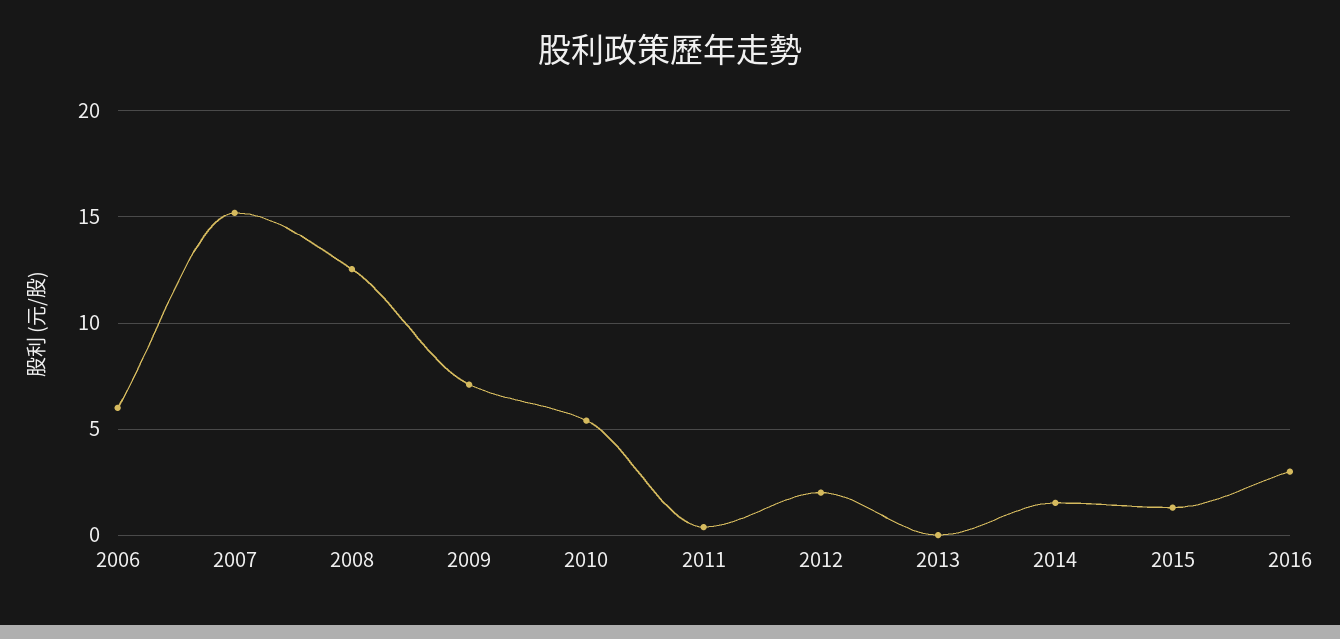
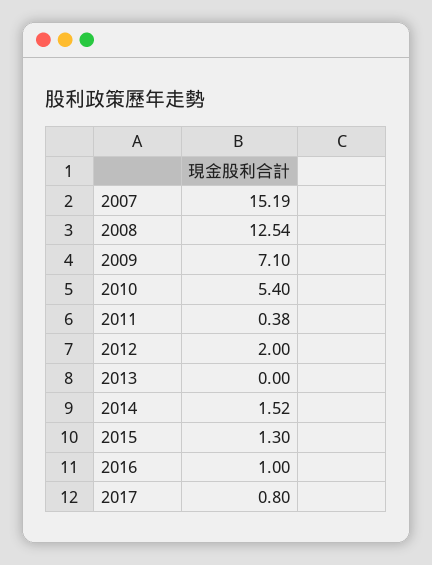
2006: 6 -> none
2016: 3 -> 1
2017: none -> 0.8

